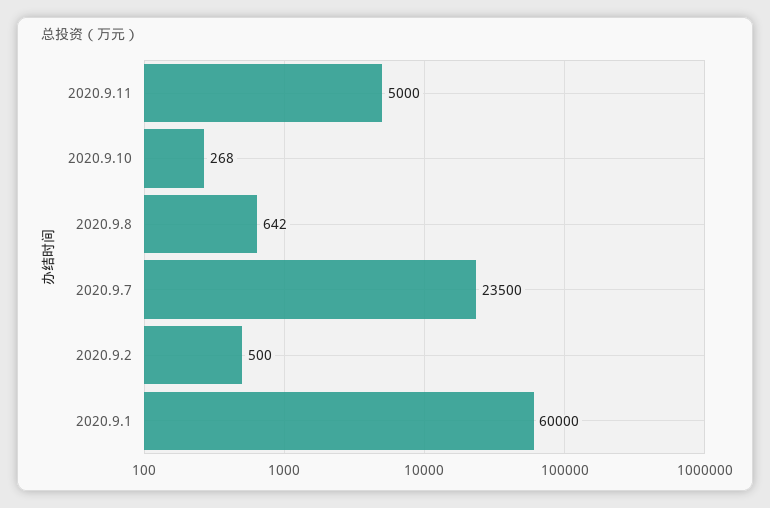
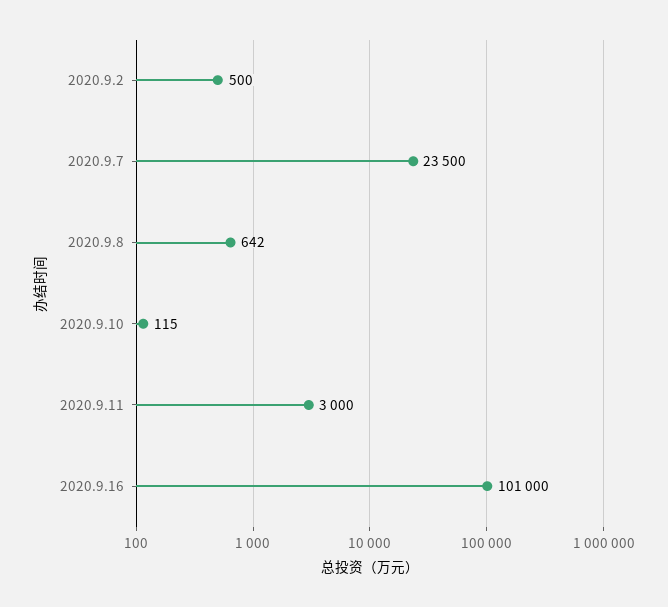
2020.9.11: 5000 -> 3000
2020.9.10: 268 -> 115
2020.9.1: 60000 -> none
2020.9.16: none -> 101000

